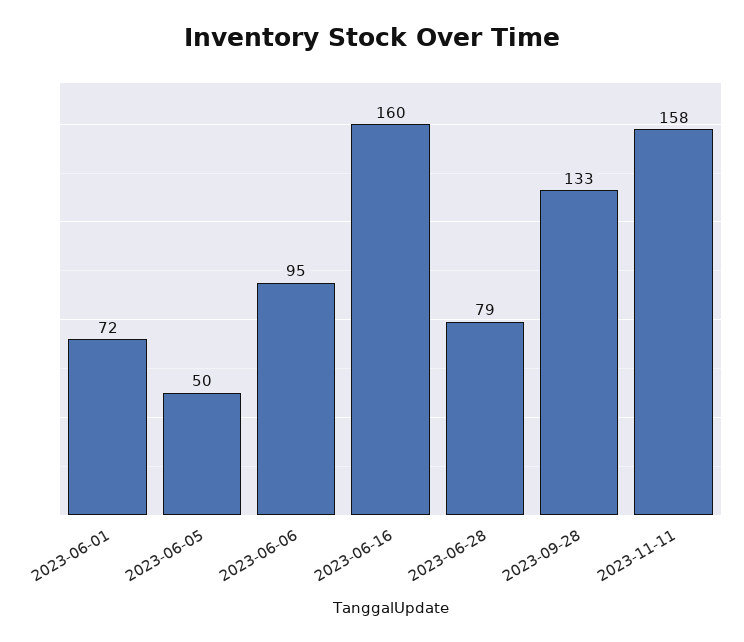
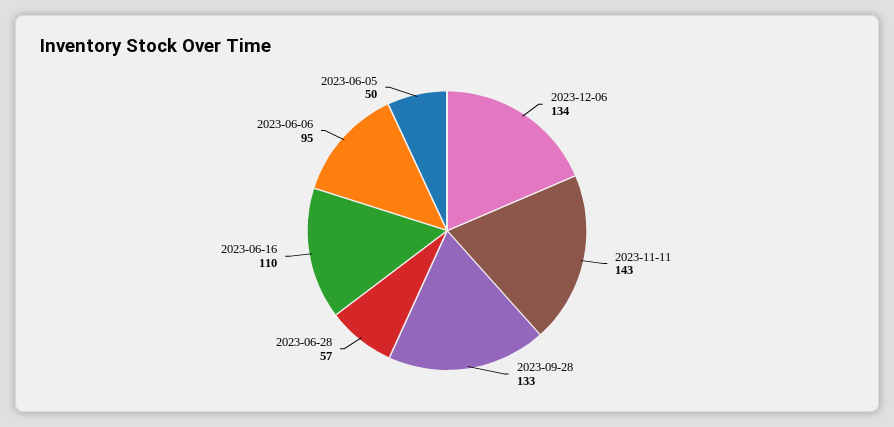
2023-06-01: 72 -> none
2023-06-16: 160 -> 110
2023-06-28: 79 -> 57
2023-11-11: 158 -> 143
2023-12-06: none -> 134

